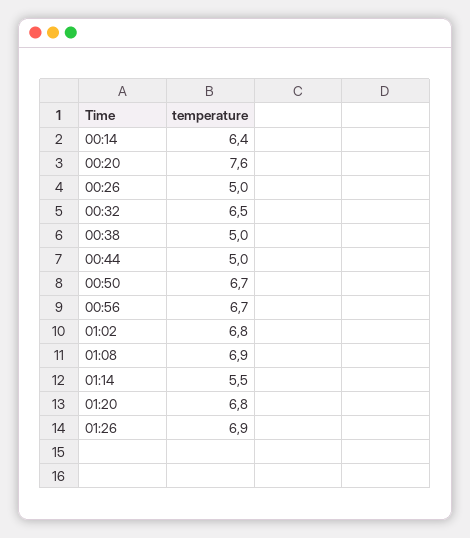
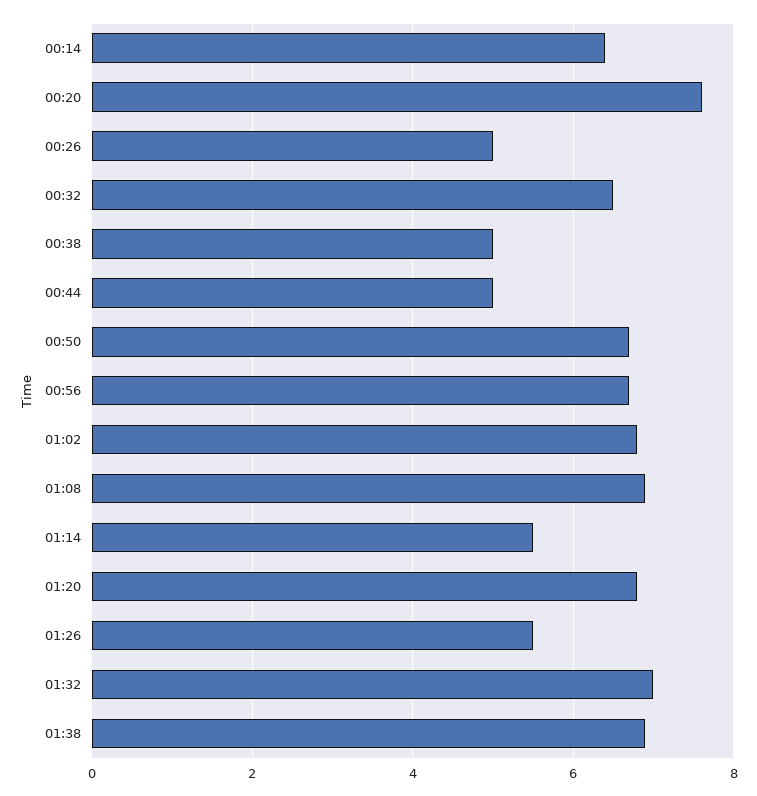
01:26: 6.9 -> 5.5
01:32: none -> 7
01:38: none -> 7

